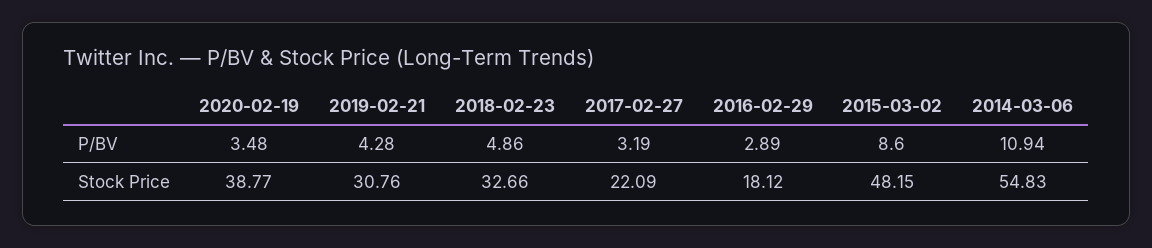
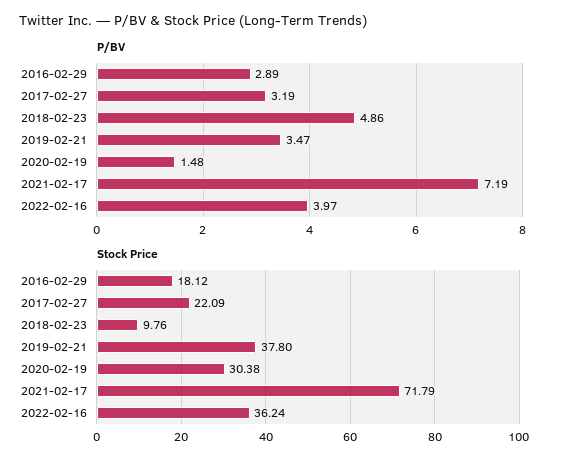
P/BV, 2020-02-19: 3.48 -> 1.48
P/BV, 2019-02-21: 4.28 -> 3.47
P/BV, 2015-03-02: 8.6 -> none
P/BV, 2014-03-06: 10.94 -> none
Stock Price, 2020-02-19: 38.77 -> 30.38
Stock Price, 2019-02-21: 30.76 -> 37.8
Stock Price, 2018-02-23: 32.66 -> 9.76
Stock Price, 2015-03-02: 48.15 -> none
Stock Price, 2014-03-06: 54.83 -> none
P/BV, 2021-02-17: none -> 7.19
P/BV, 2022-02-16: none -> 3.97
Stock Price, 2021-02-17: none -> 71.79
Stock Price, 2022-02-16: none -> 36.24

